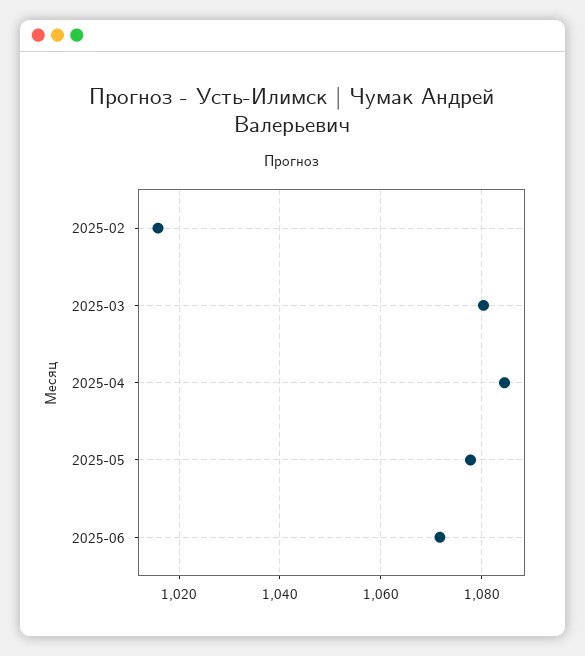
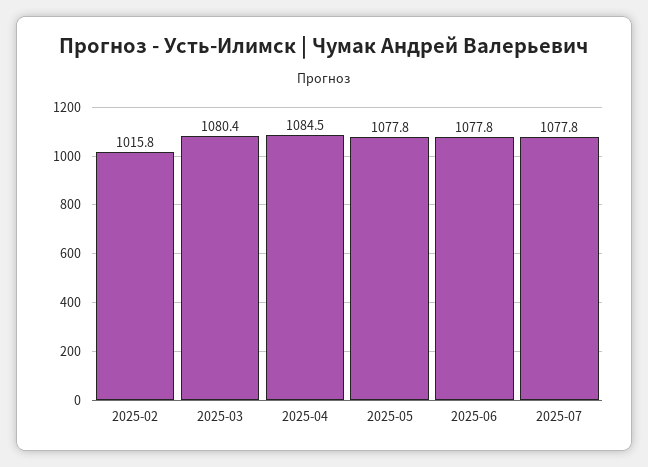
2025-06: 1072 -> 1077.8
2025-07: none -> 1077.8

